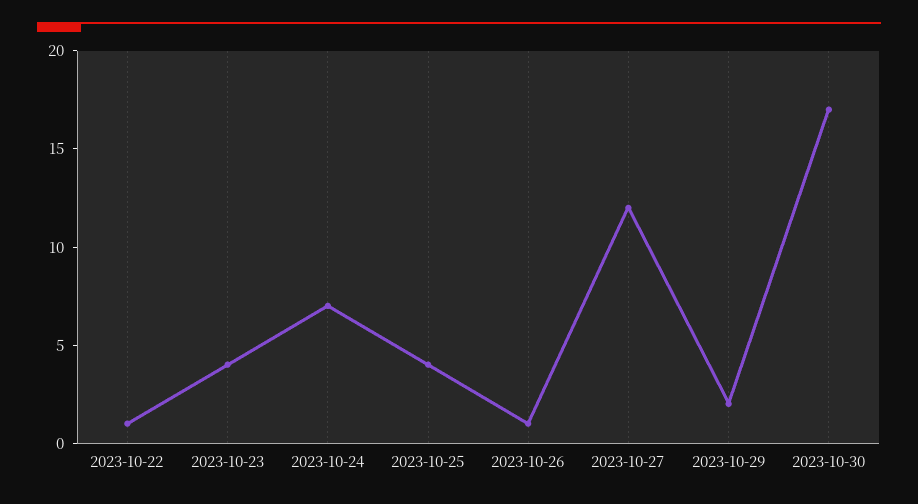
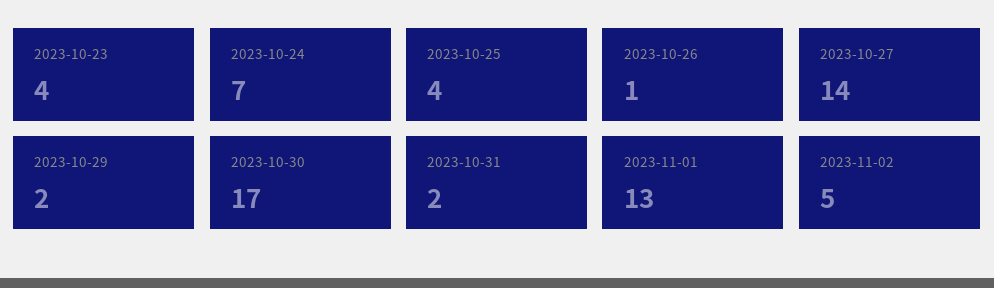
2023-10-22: 1 -> none
2023-10-27: 12 -> 14
2023-10-31: none -> 2
2023-11-01: none -> 13
2023-11-02: none -> 5

